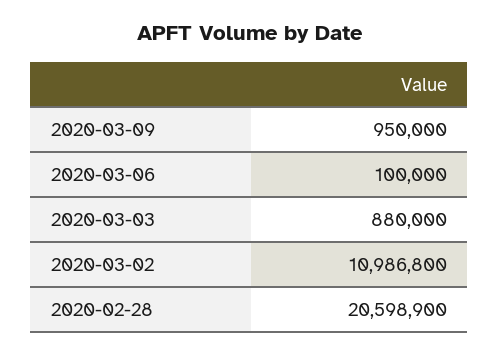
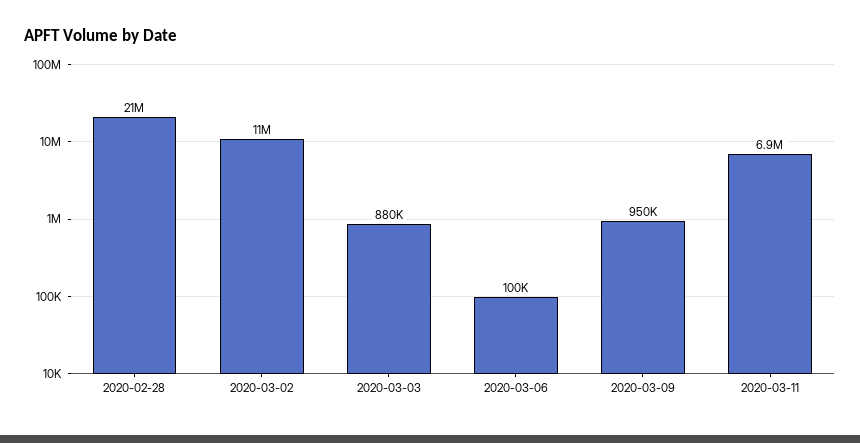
2020-03-11: none -> 6900000

